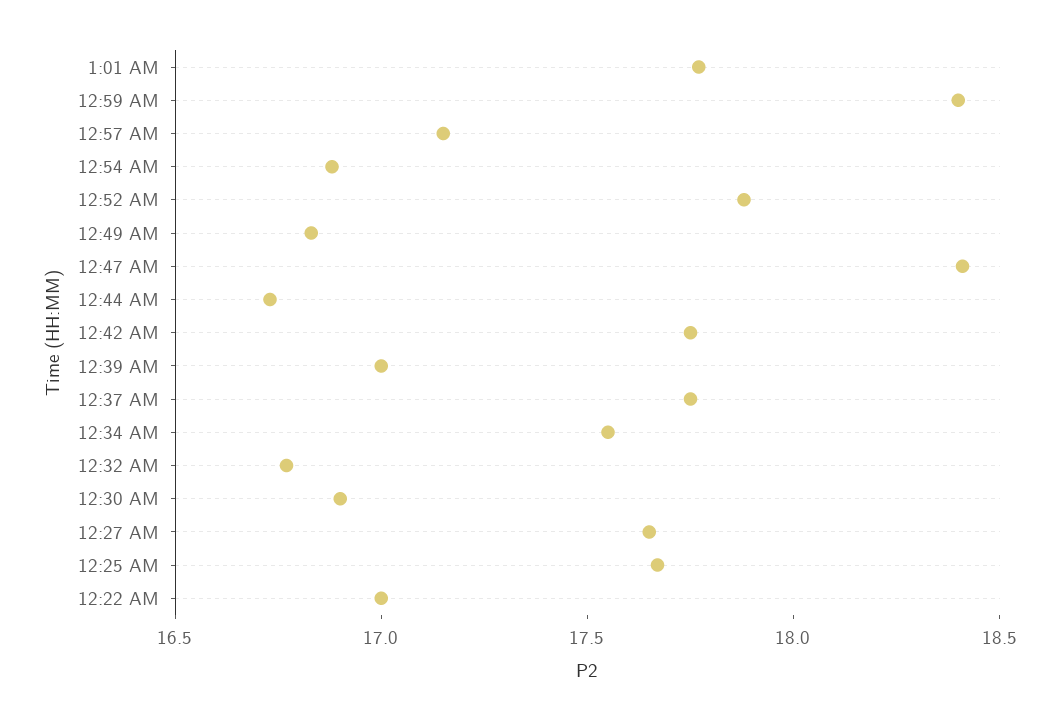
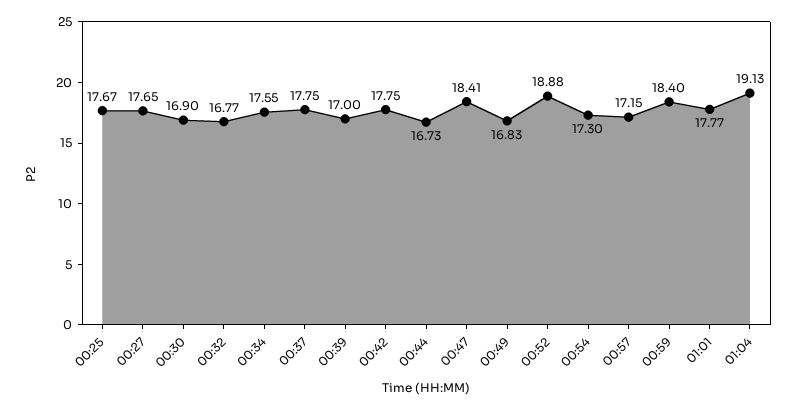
12:54 AM: 16.9 -> 17.3
12:52 AM: 17.9 -> 18.88
12:22 AM: 17 -> none
01:04: none -> 19.13

